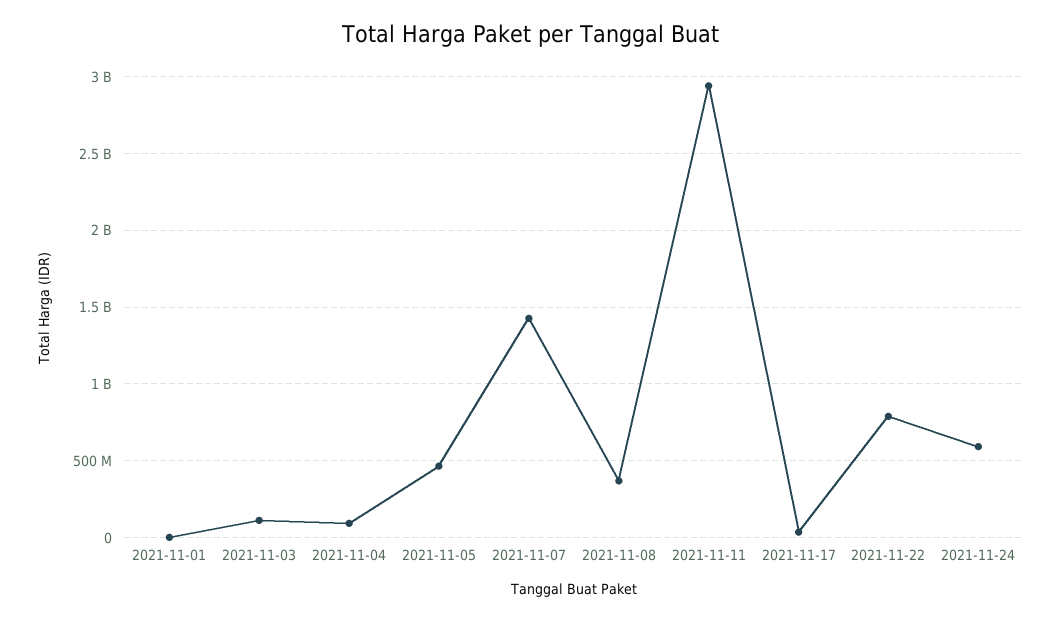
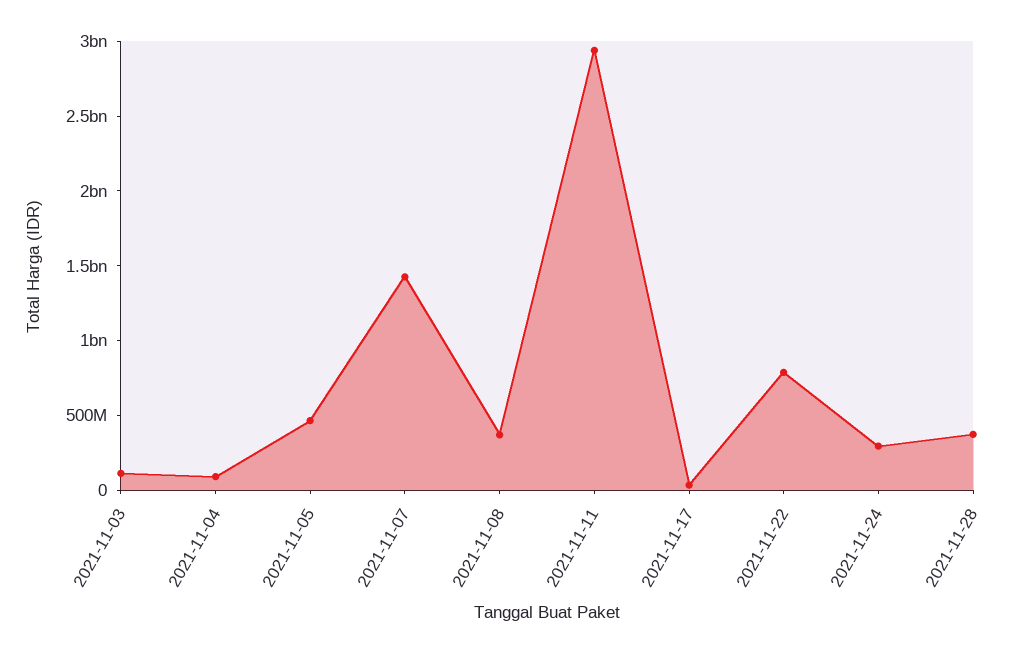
2021-11-01: 0 -> none
2021-11-24: 600000000 -> 300000000
2021-11-28: none -> 400000000

